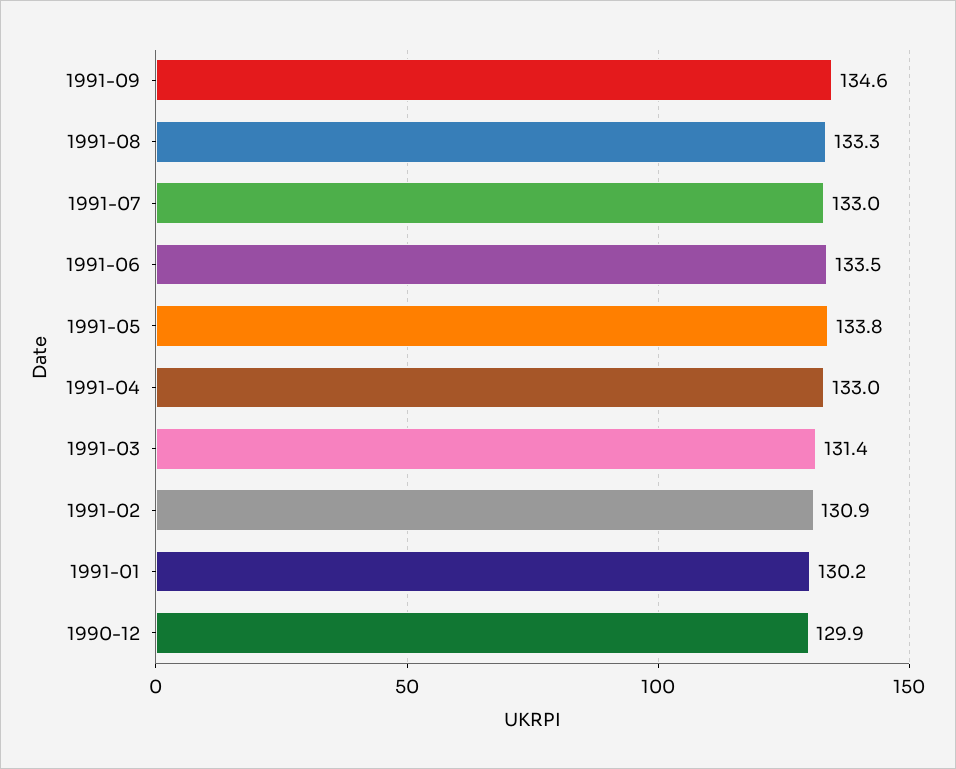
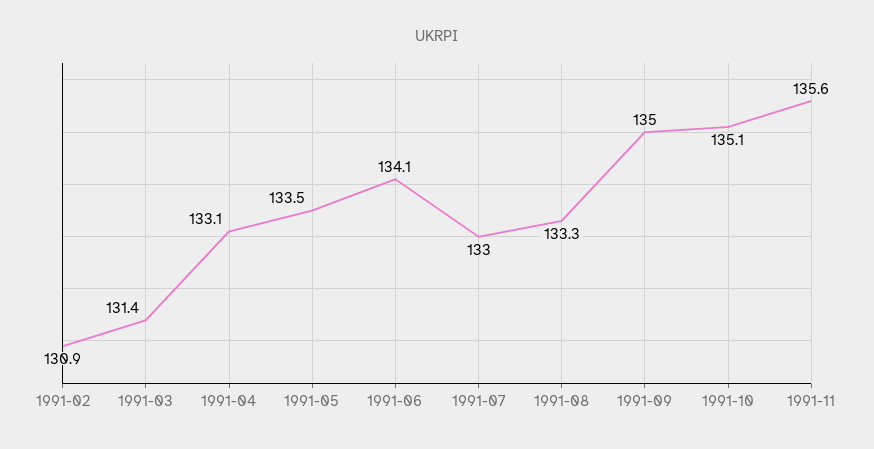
1991-09: 134.6 -> 135
1991-06: 133.5 -> 134.1
1991-05: 133.8 -> 133.5
1991-04: 133 -> 133.1
1991-01: 130.2 -> none
1990-12: 129.9 -> none
1991-10: none -> 135.1
1991-11: none -> 135.6

